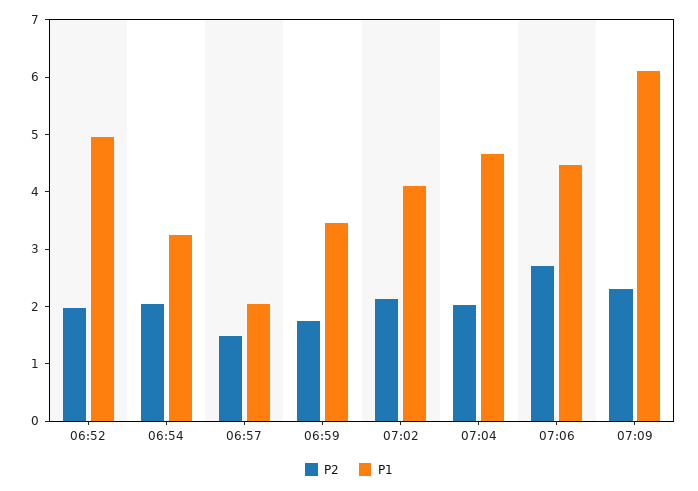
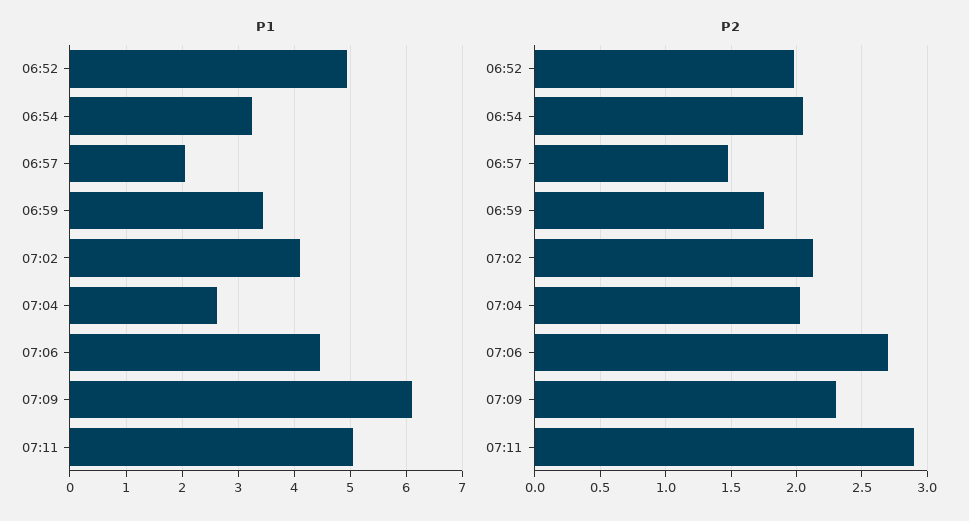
P1, 07:04: 4.6 -> 2.6
P1, 07:11: none -> 5
P2, 07:11: none -> 2.9

